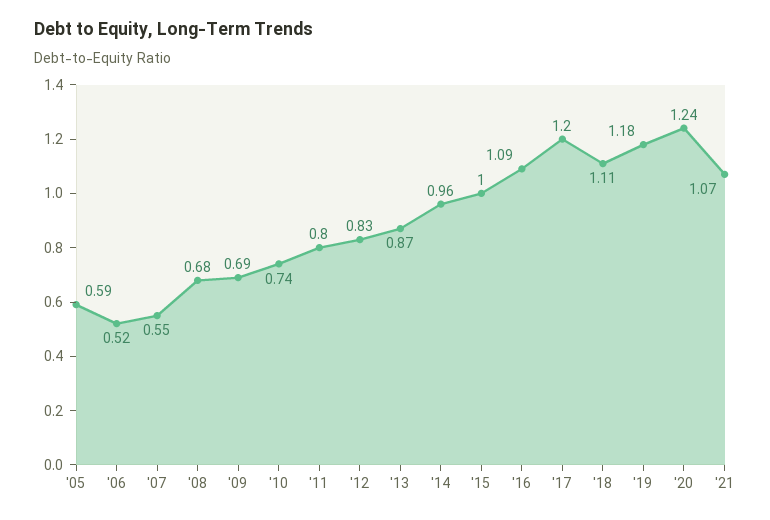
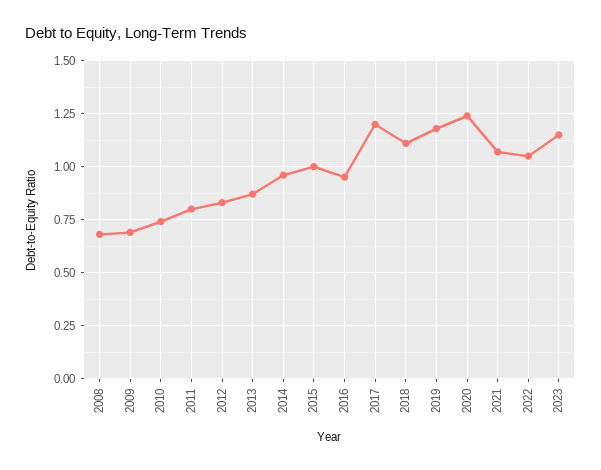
'05: 0.59 -> none
'06: 0.52 -> none
'07: 0.55 -> none
'16: 1.09 -> 0.95
2022: none -> 1.05
2023: none -> 1.15

